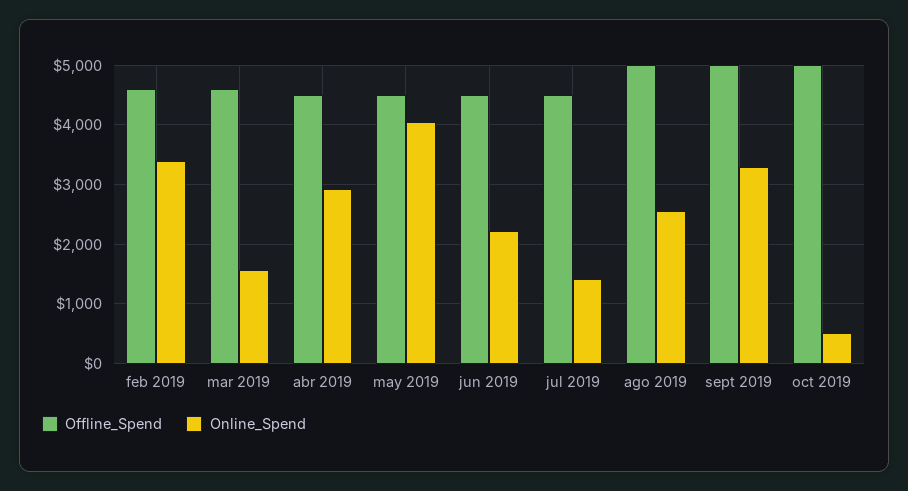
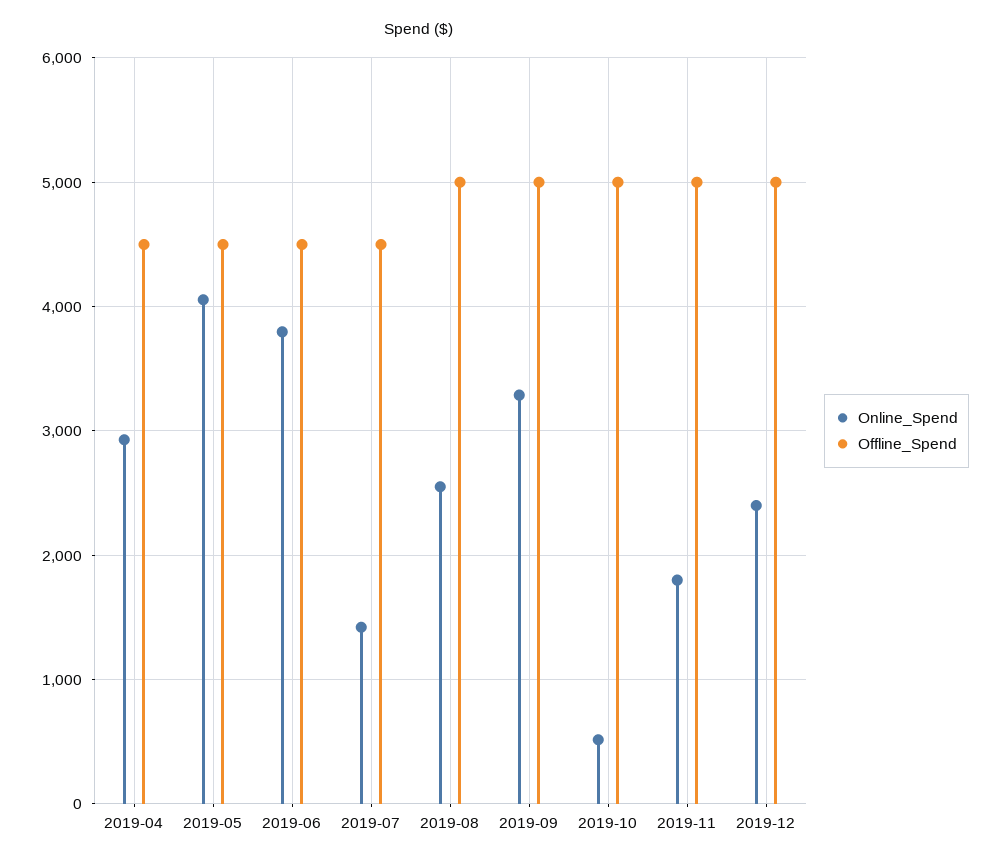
Offline_Spend, feb 2019: 4600 -> none
Online_Spend, feb 2019: 3400 -> none
Offline_Spend, mar 2019: 4600 -> none
Online_Spend, mar 2019: 1600 -> none
Online_Spend, jun 2019: 2200 -> 3800
Online_Spend, 2019-11: none -> 1800
Offline_Spend, 2019-11: none -> 5000
Online_Spend, 2019-12: none -> 2400
Offline_Spend, 2019-12: none -> 5000

